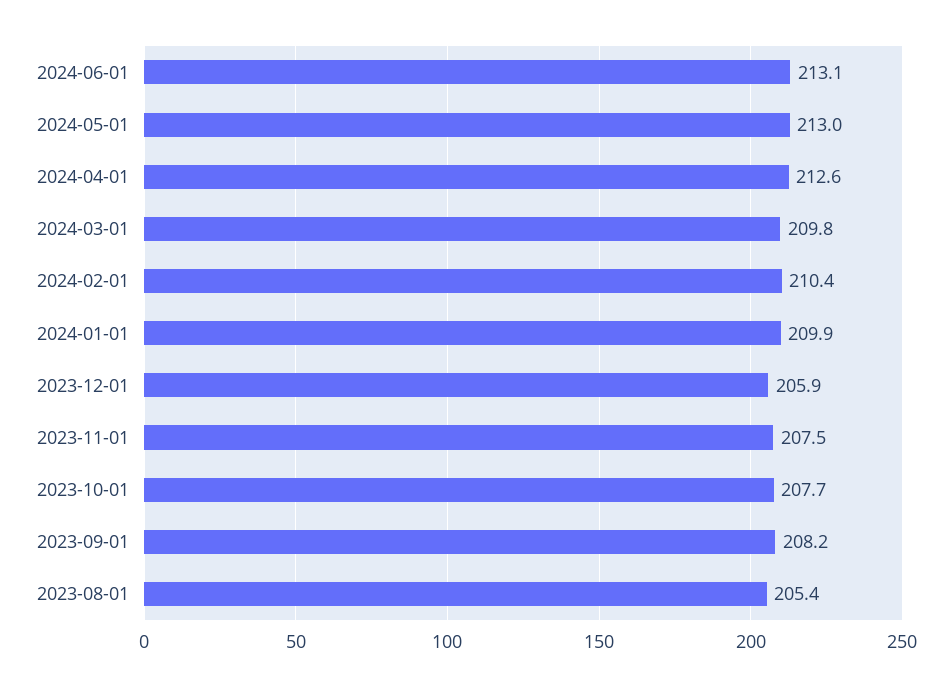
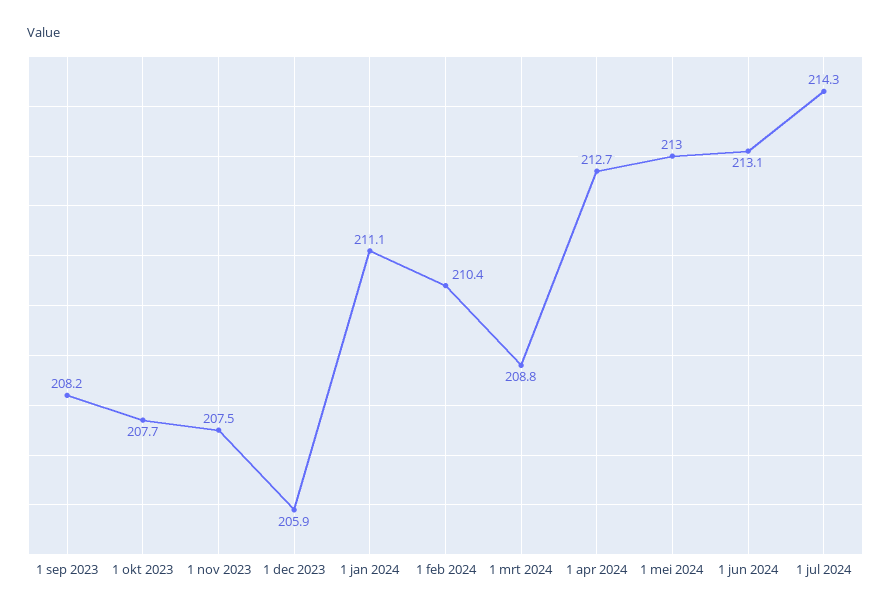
2024-04-01: 212.6 -> 212.7
2024-03-01: 209.8 -> 208.8
2024-01-01: 209.9 -> 211.1
2023-08-01: 205.4 -> none
1 jul 2024: none -> 214.3

